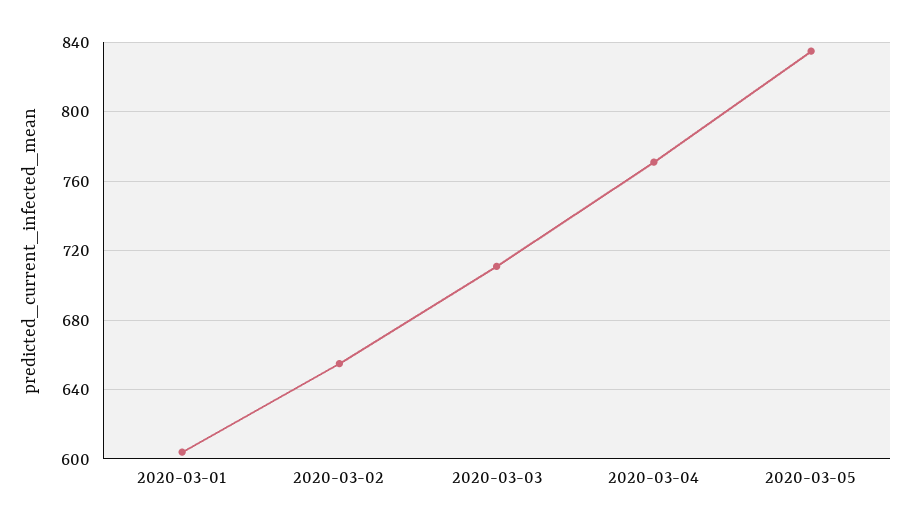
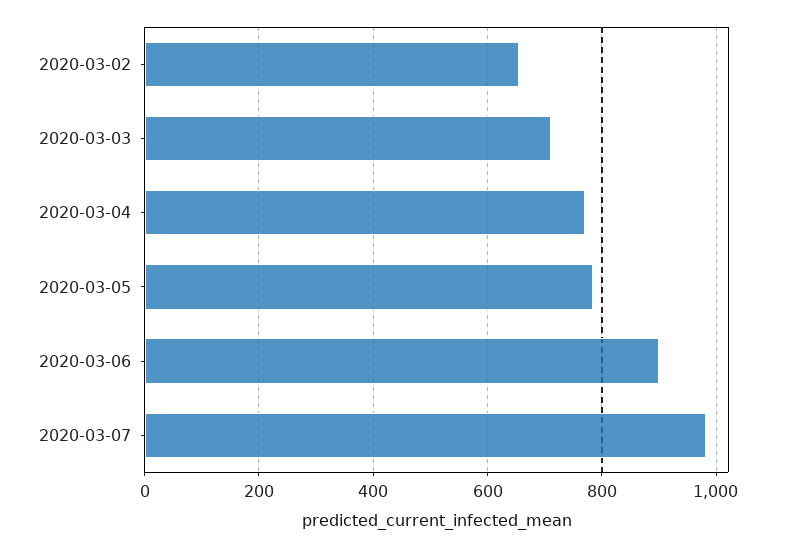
2020-03-01: 605 -> none
2020-03-05: 835 -> 780
2020-03-06: none -> 900
2020-03-07: none -> 980

